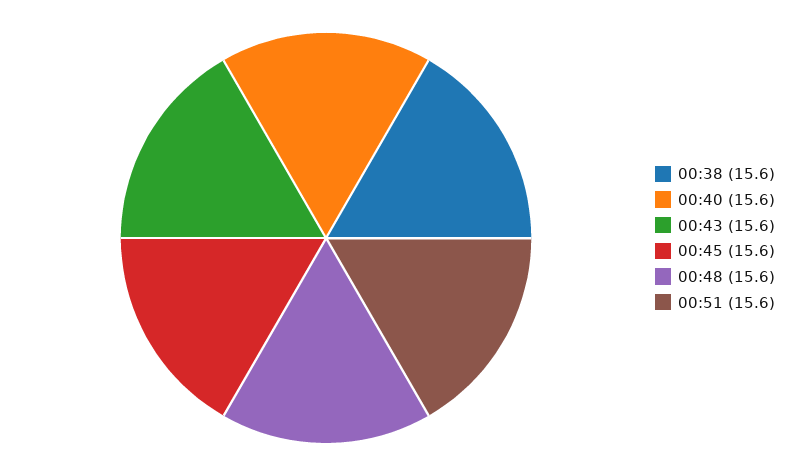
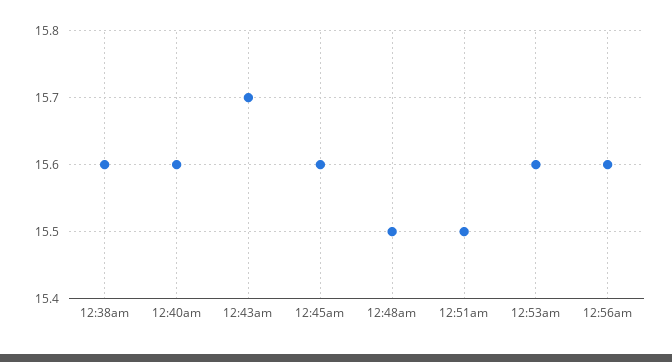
00:43: 15.6 -> 15.7
00:48: 15.6 -> 15.5
00:51: 15.6 -> 15.5
12:53am: none -> 15.6
12:56am: none -> 15.6

